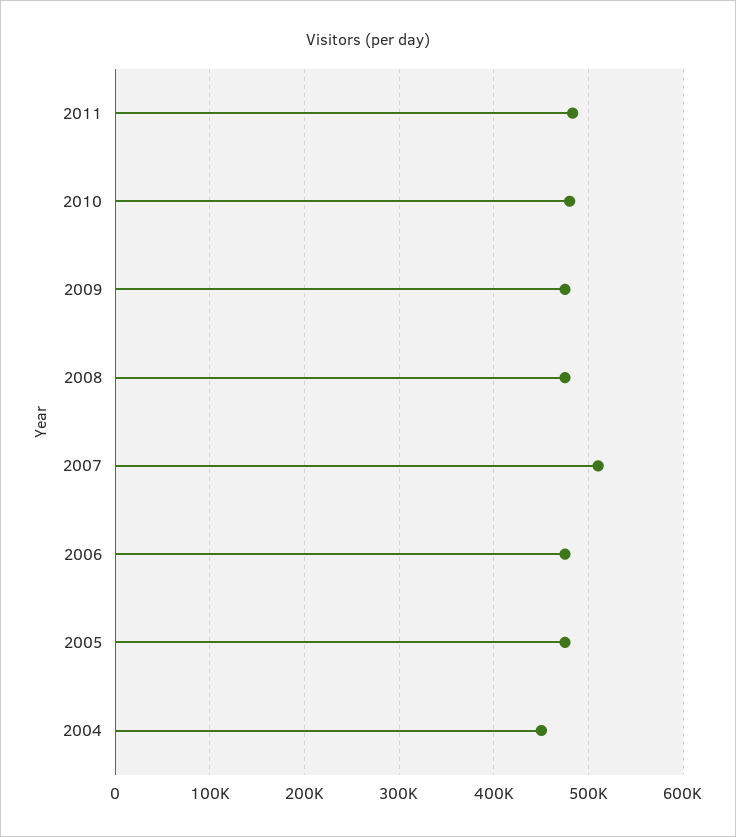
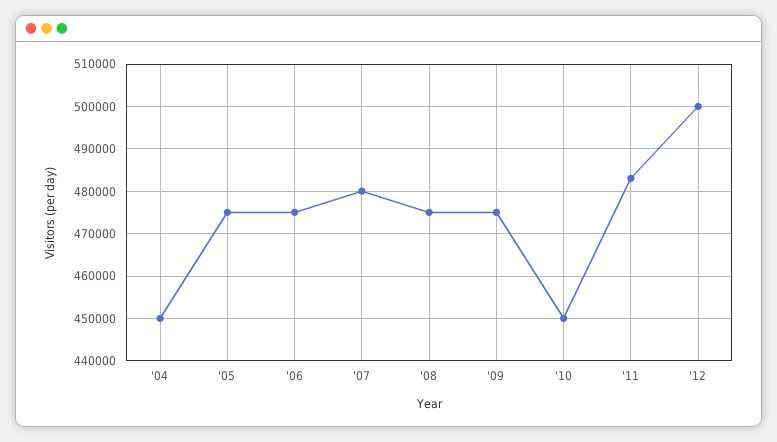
2010: 480000 -> 450000
2007: 510000 -> 480000
'12: none -> 500000

